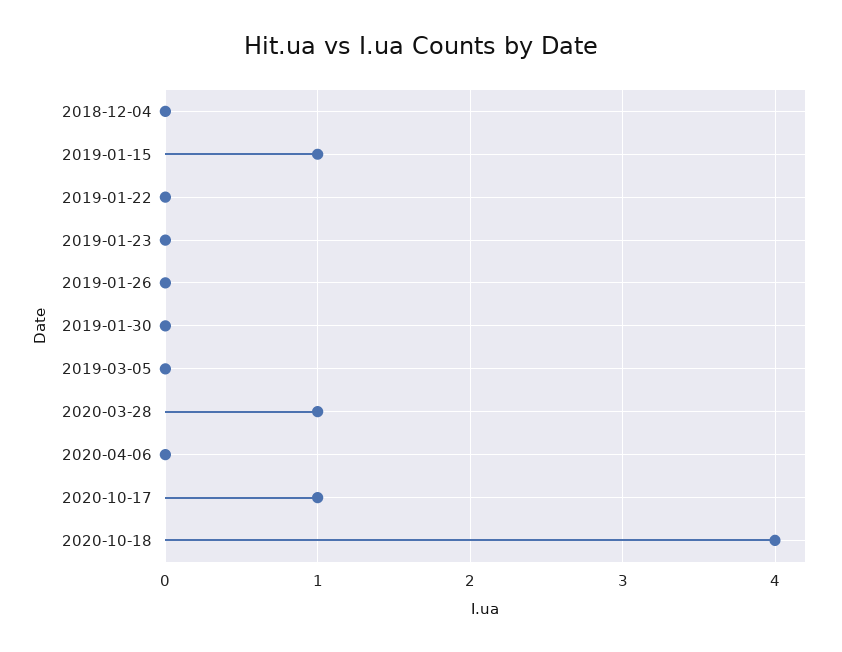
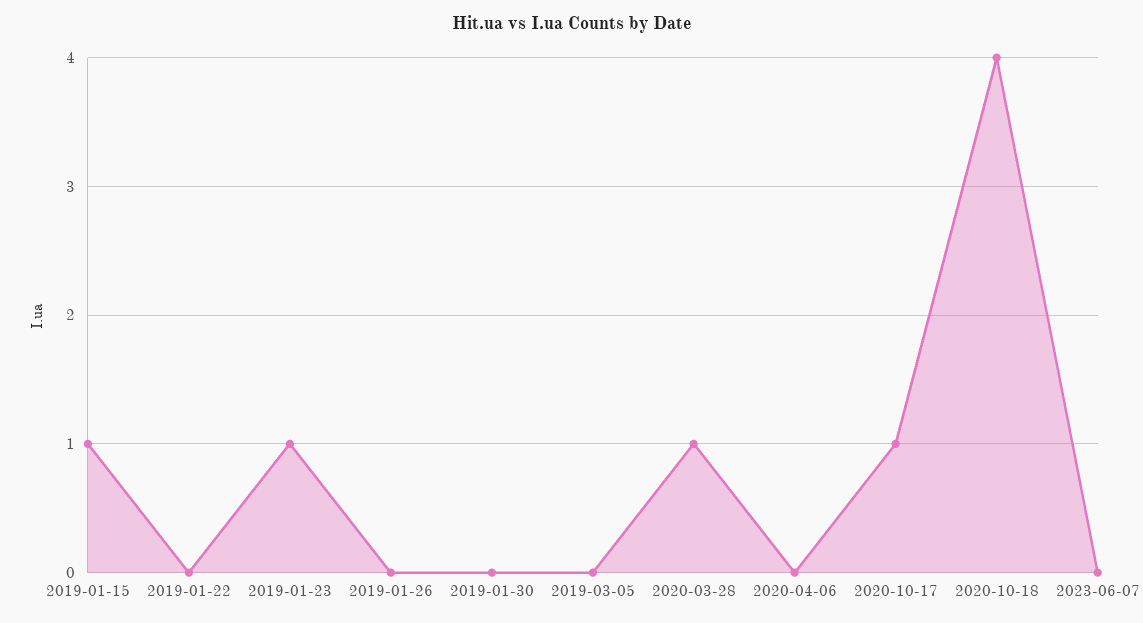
2018-12-04: 0 -> none
2019-01-23: 0 -> 1
2023-06-07: none -> 0

